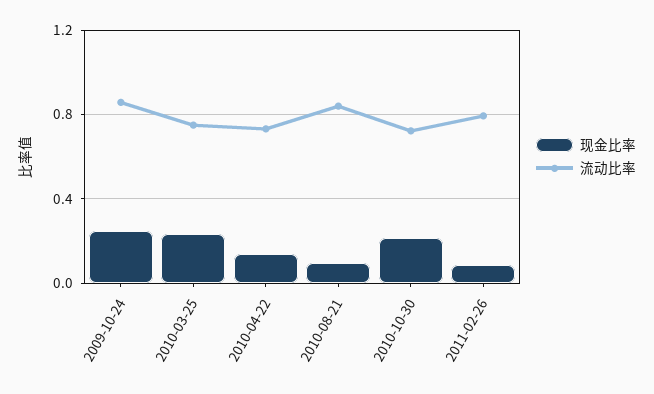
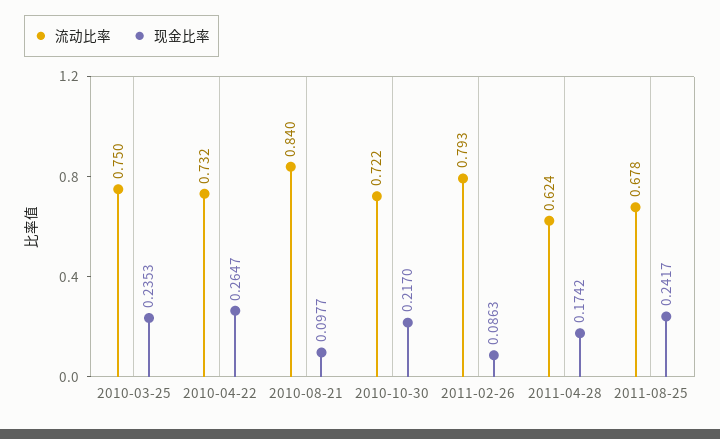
现金比率, 2009-10-24: 0.25 -> none
流动比率, 2009-10-24: 0.85 -> none
现金比率, 2010-04-22: 0.15 -> 0.2647
流动比率, 2011-04-28: none -> 0.624
现金比率, 2011-04-28: none -> 0.1742
流动比率, 2011-08-25: none -> 0.678
现金比率, 2011-08-25: none -> 0.2417

